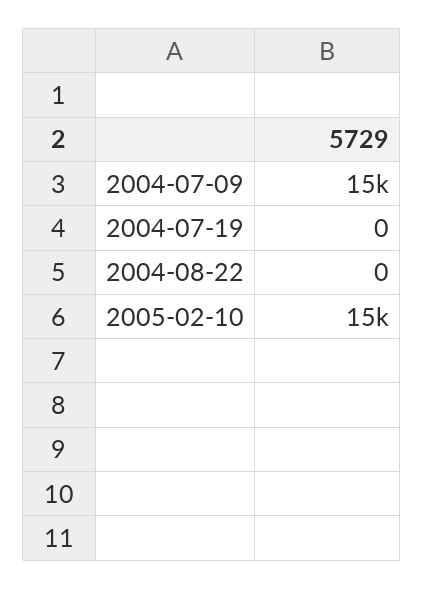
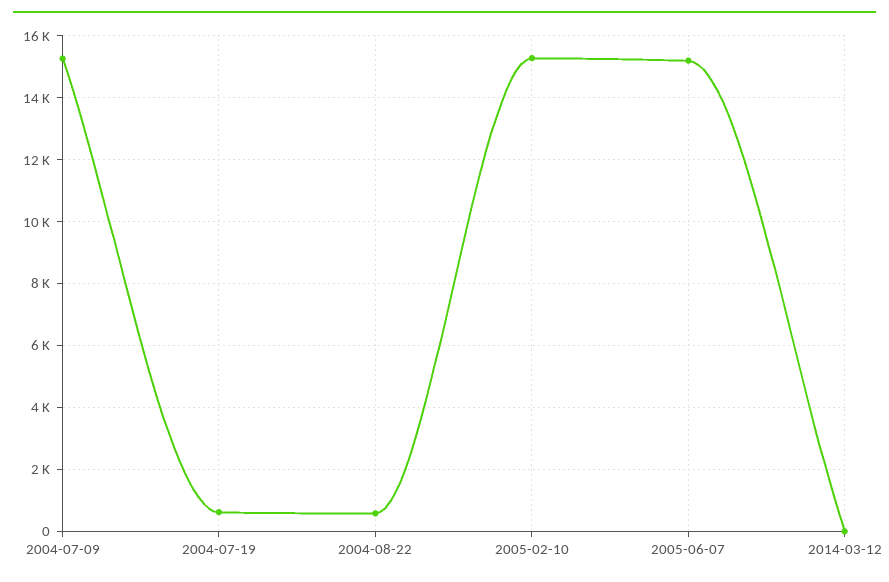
2004-07-19: 0 -> 600
2004-08-22: 0 -> 600
2005-06-07: none -> 15200
2014-03-12: none -> 0

